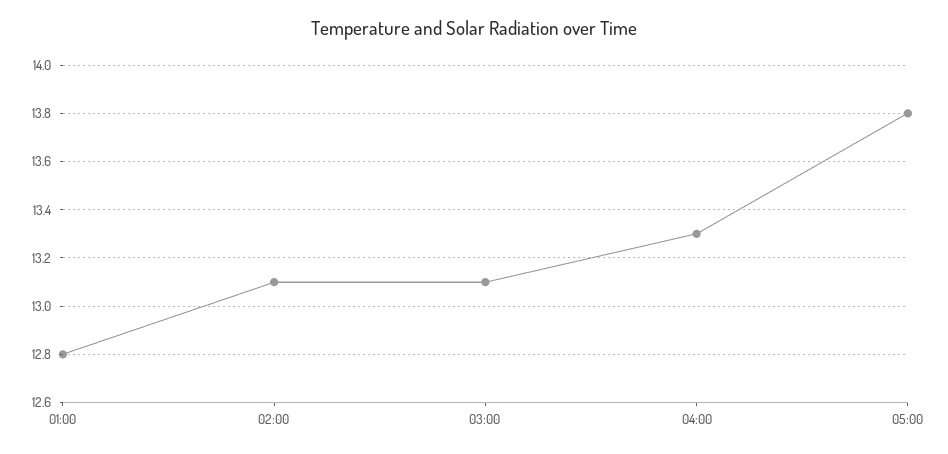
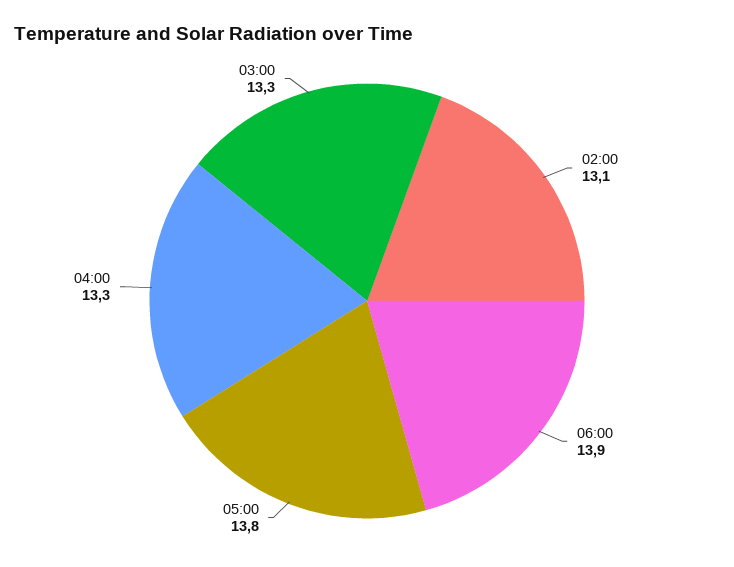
01:00: 12.8 -> none
03:00: 13.1 -> 13.3
06:00: none -> 13.9

